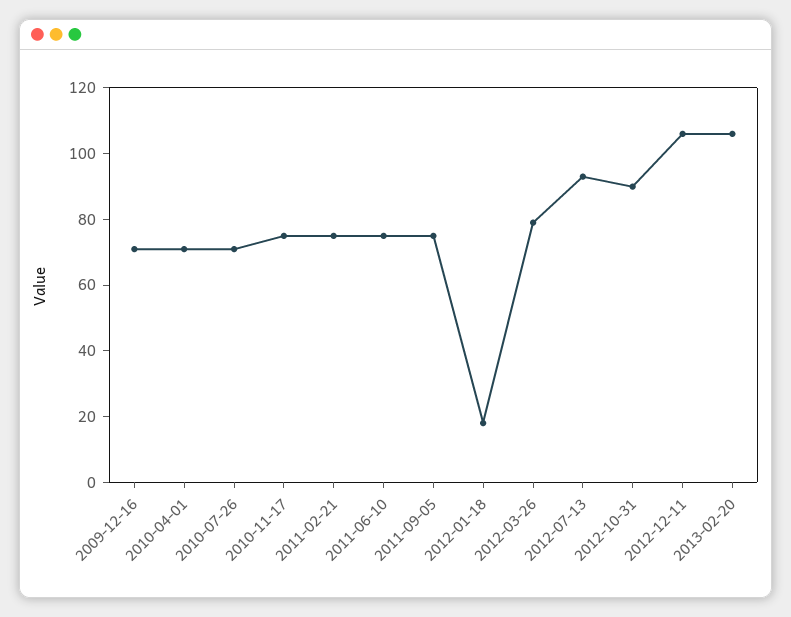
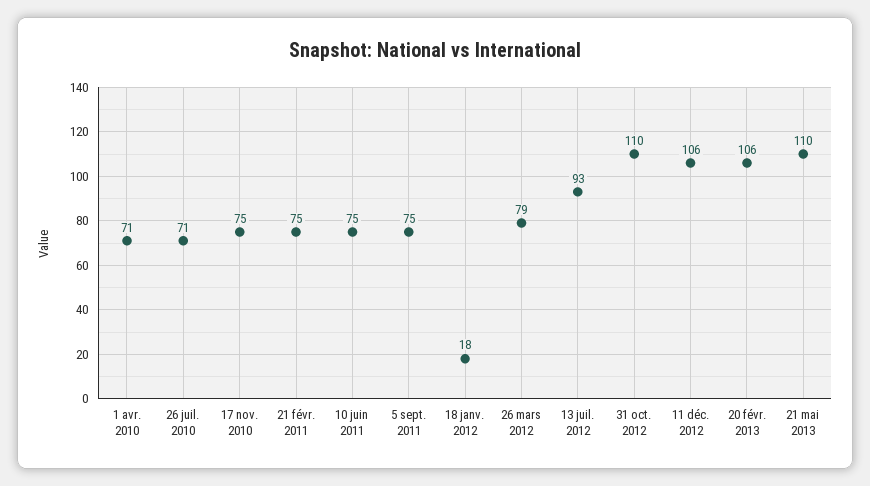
2009-12-16: 70 -> none
2012-10-31: 90 -> 110
21 mai 2013: none -> 110

